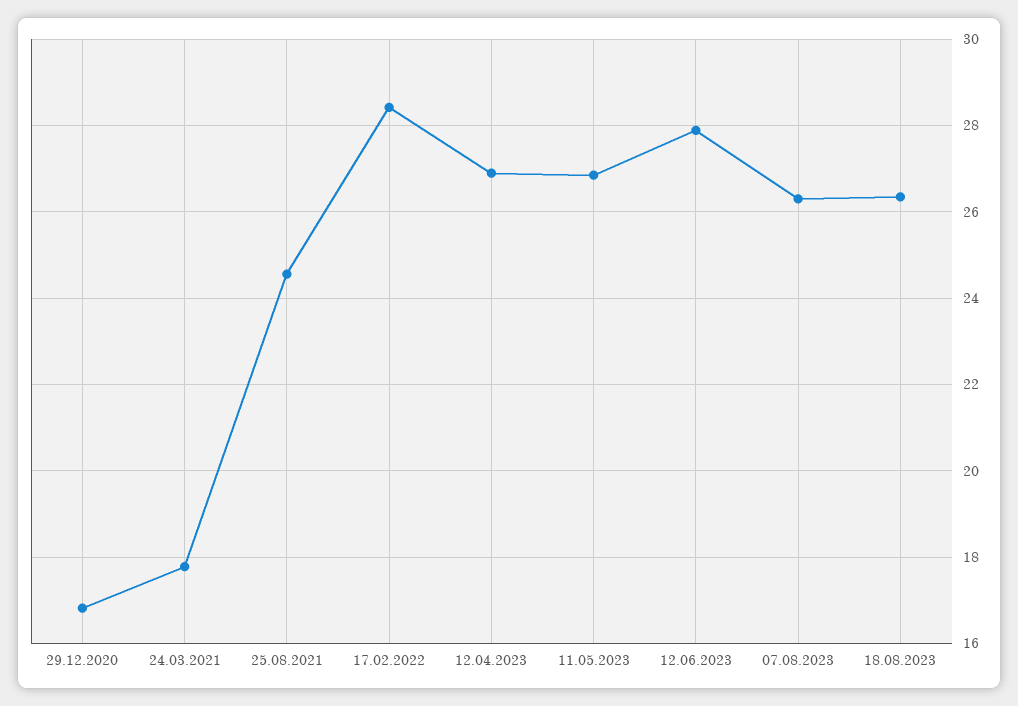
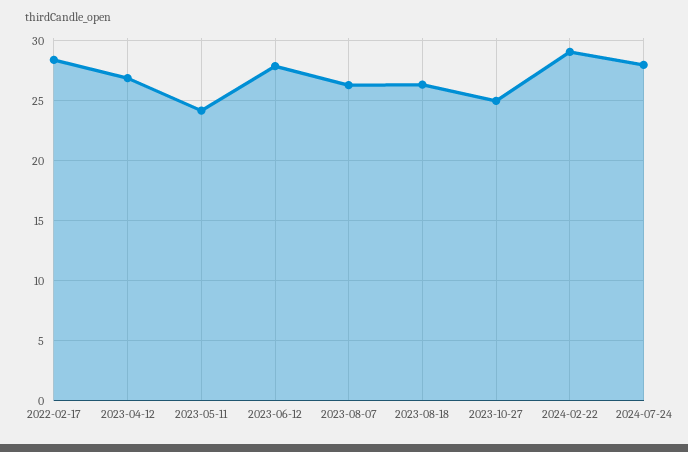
29.12.2020: 16.8 -> none
24.03.2021: 17.8 -> none
25.08.2021: 24.6 -> none
11.05.2023: 26.8 -> 24
2023-10-27: none -> 25
2024-02-22: none -> 29
2024-07-24: none -> 28

